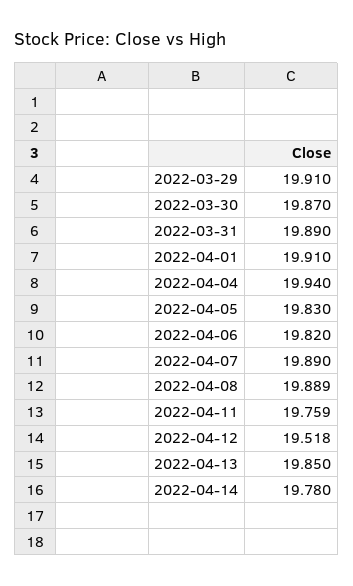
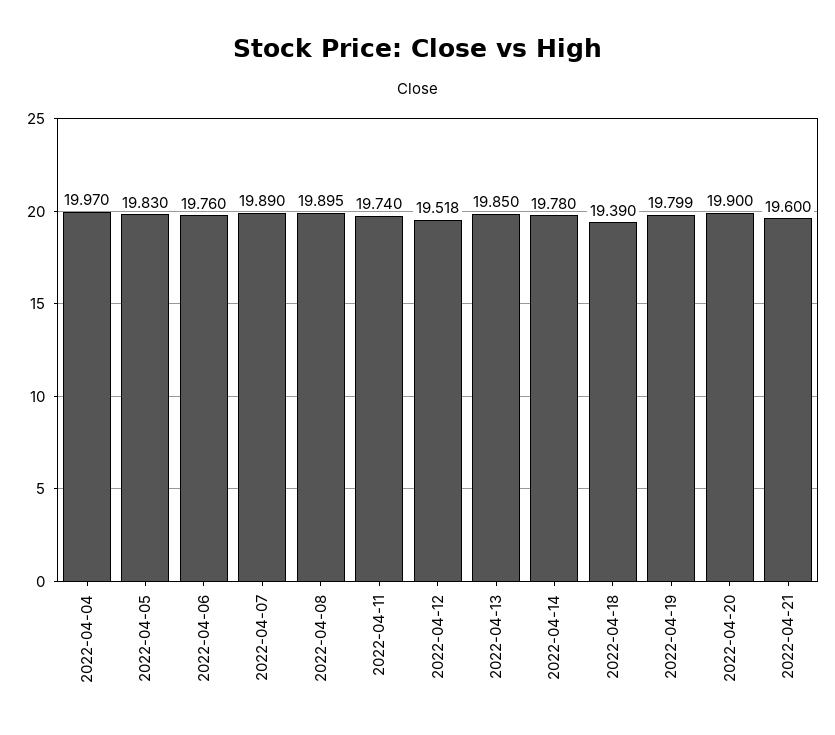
2022-03-29: 19.91 -> none
2022-03-30: 19.87 -> none
2022-03-31: 19.89 -> none
2022-04-01: 19.91 -> none
2022-04-04: 19.94 -> 19.97
2022-04-06: 19.82 -> 19.76
2022-04-08: 19.889 -> 19.895
2022-04-11: 19.759 -> 19.74
2022-04-18: none -> 19.39
2022-04-19: none -> 19.799
2022-04-20: none -> 19.9
2022-04-21: none -> 19.6

